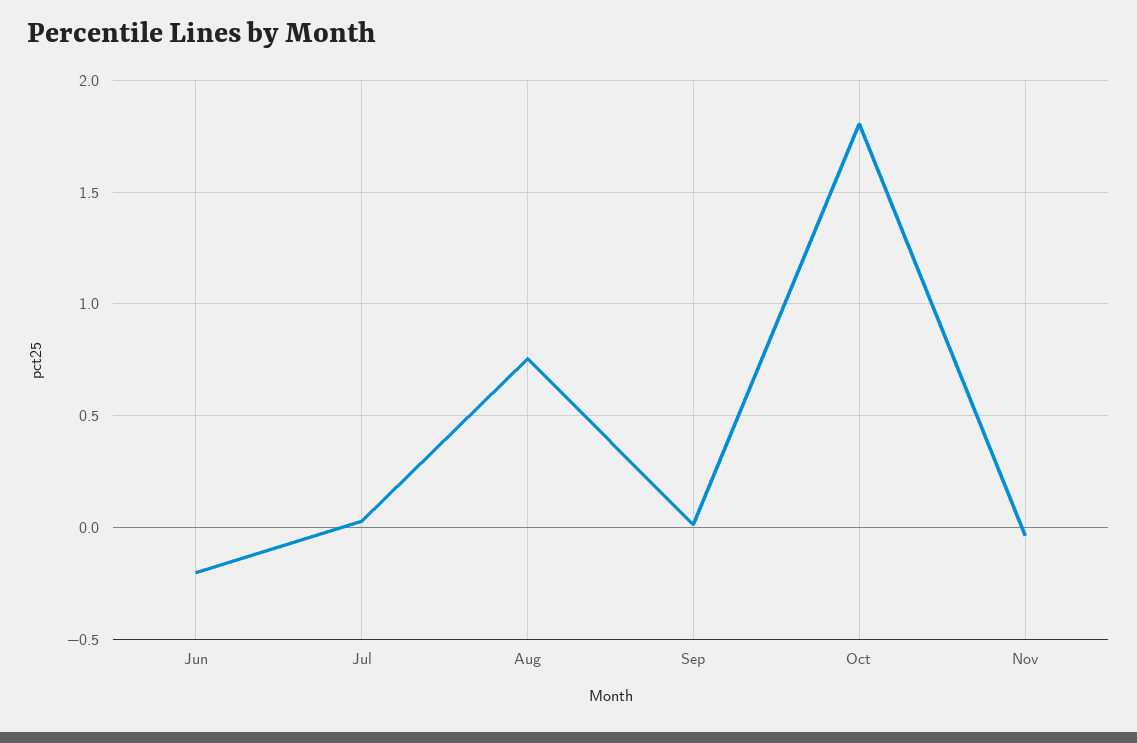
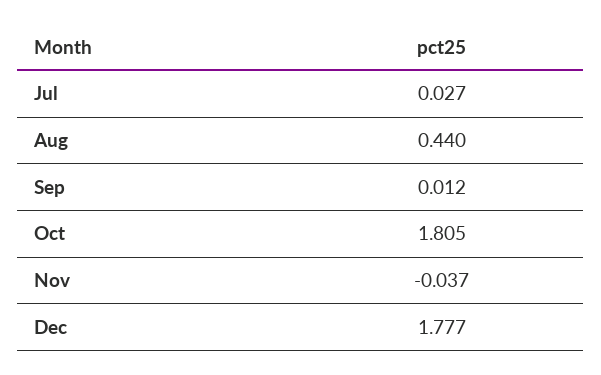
Jun: -0.2 -> none
Aug: 0.75 -> 0.44
Dec: none -> 1.777

